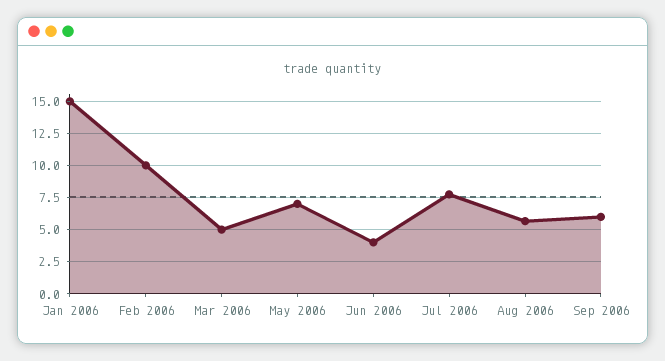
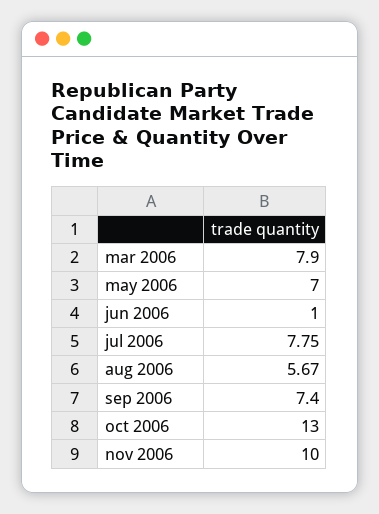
Jan 2006: 15 -> none
Feb 2006: 10 -> none
Mar 2006: 5 -> 7.9
Jun 2006: 4 -> 1
Sep 2006: 6 -> 7.4
oct 2006: none -> 13
nov 2006: none -> 10

